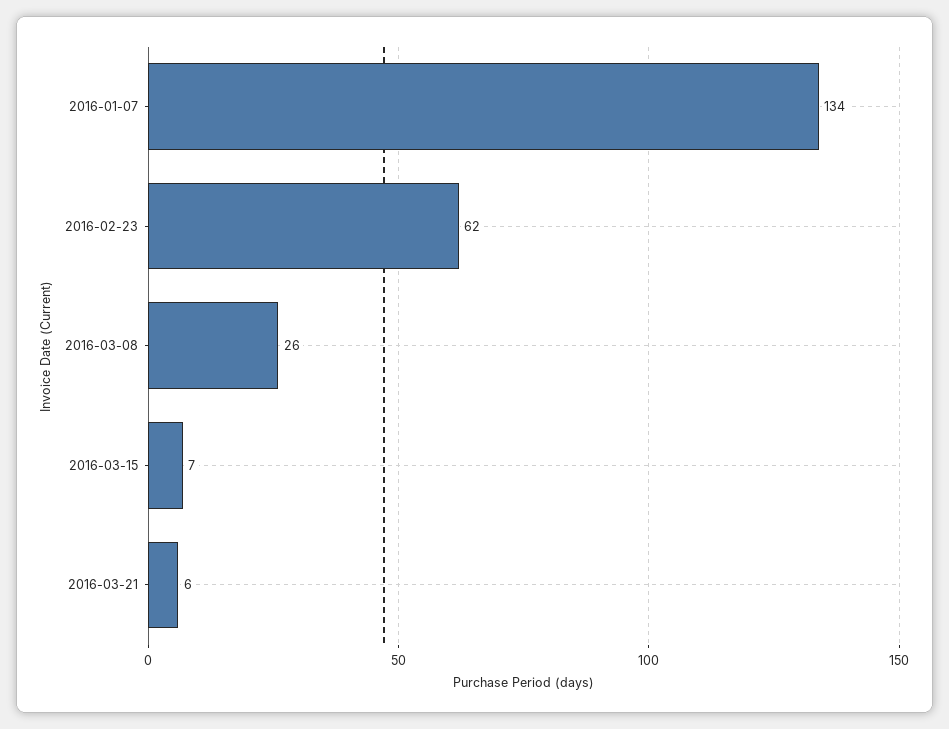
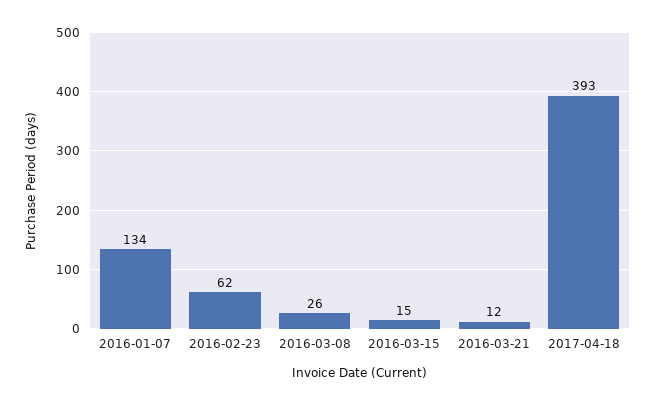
2016-03-15: 7 -> 15
2016-03-21: 6 -> 12
2017-04-18: none -> 393

